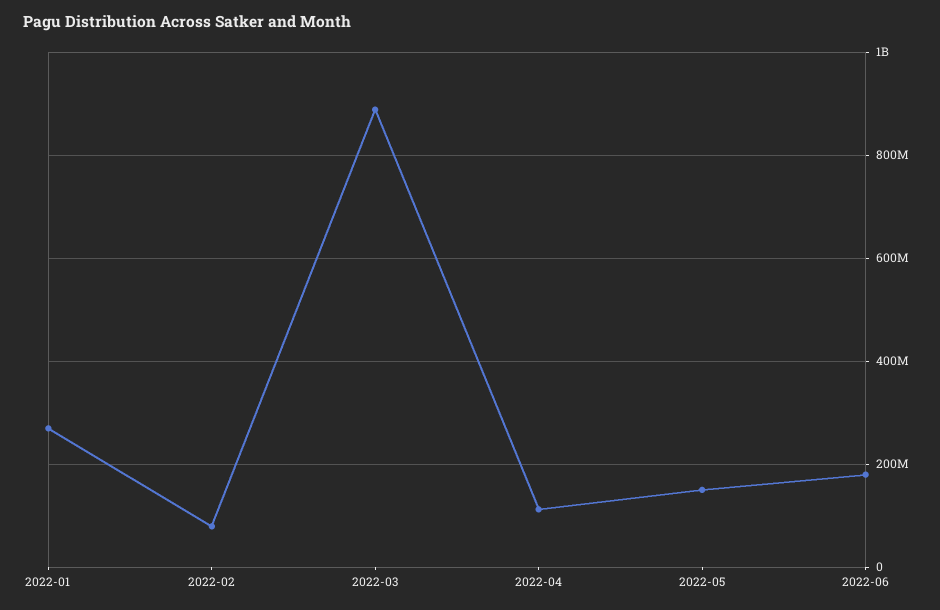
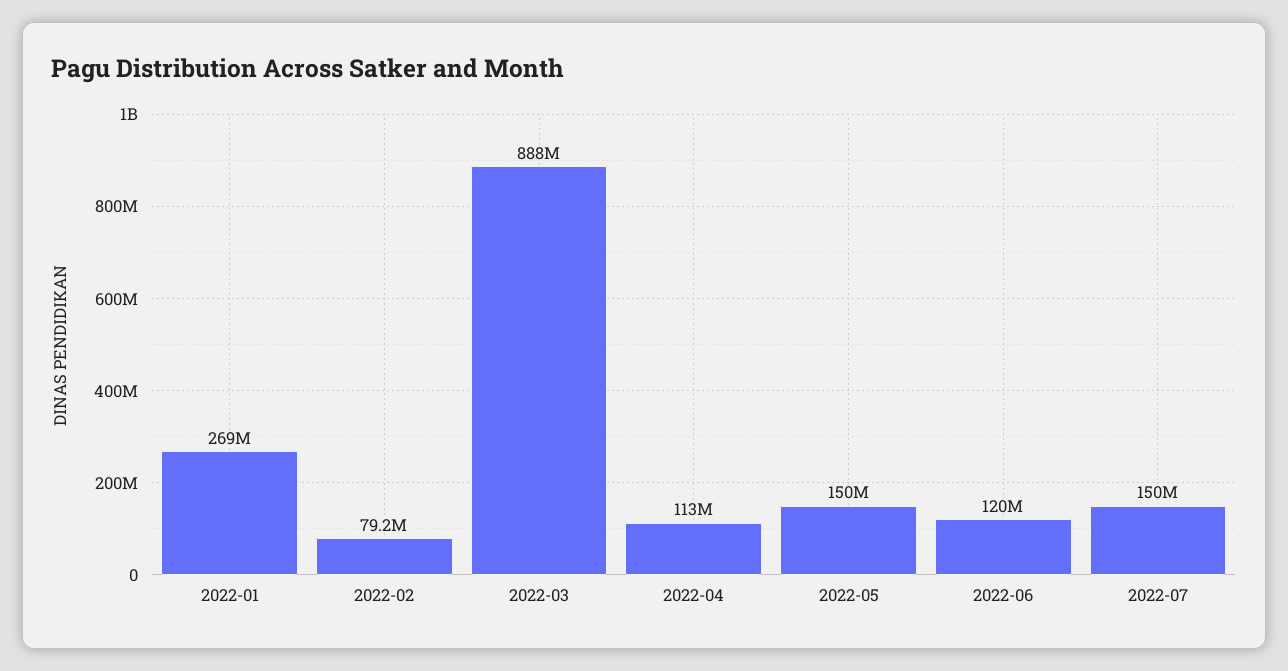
2022-06: 180000000 -> 120000000
2022-07: none -> 150000000

